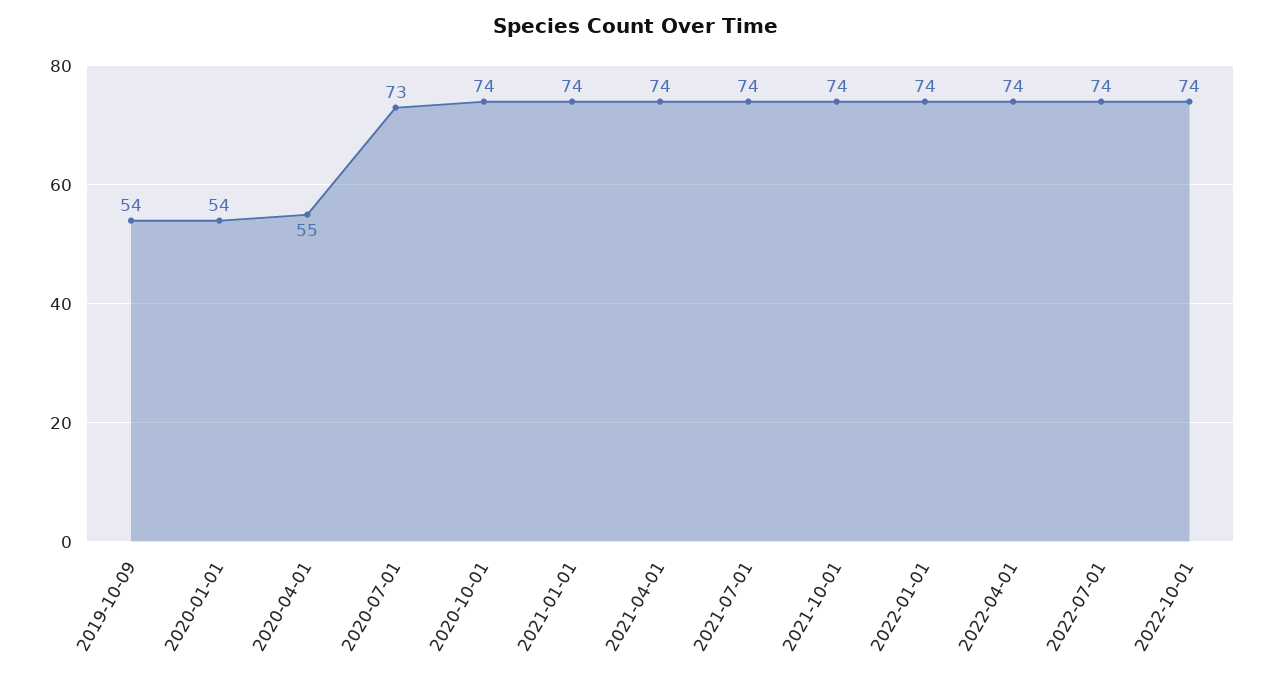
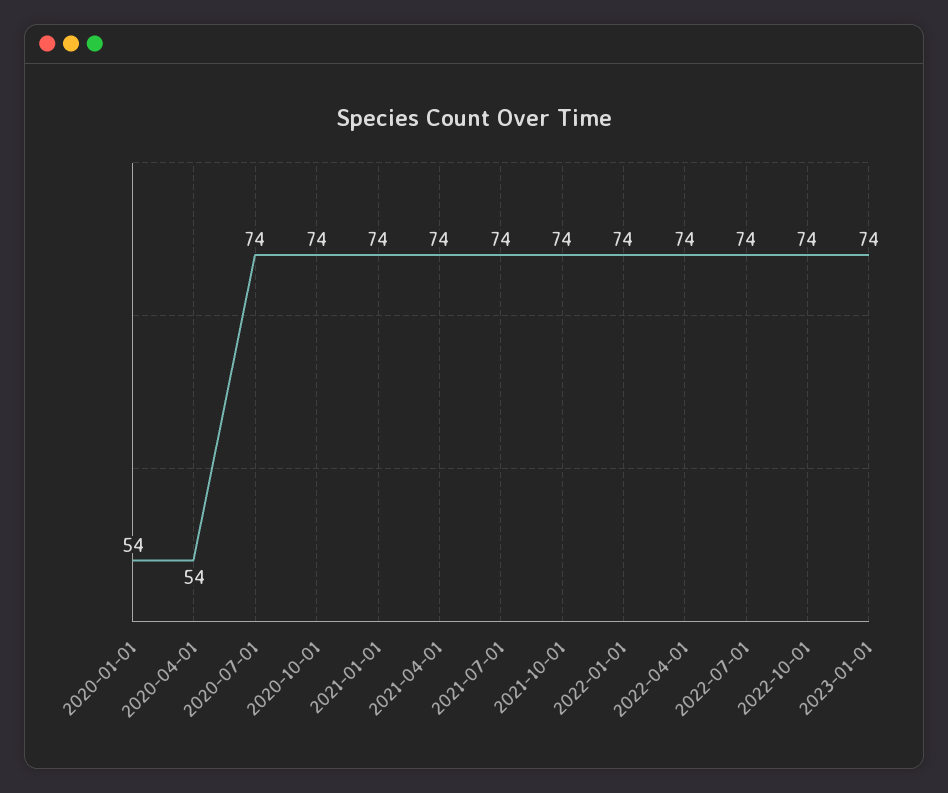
2019-10-09: 54 -> none
2020-04-01: 55 -> 54
2020-07-01: 73 -> 74
2023-01-01: none -> 74

